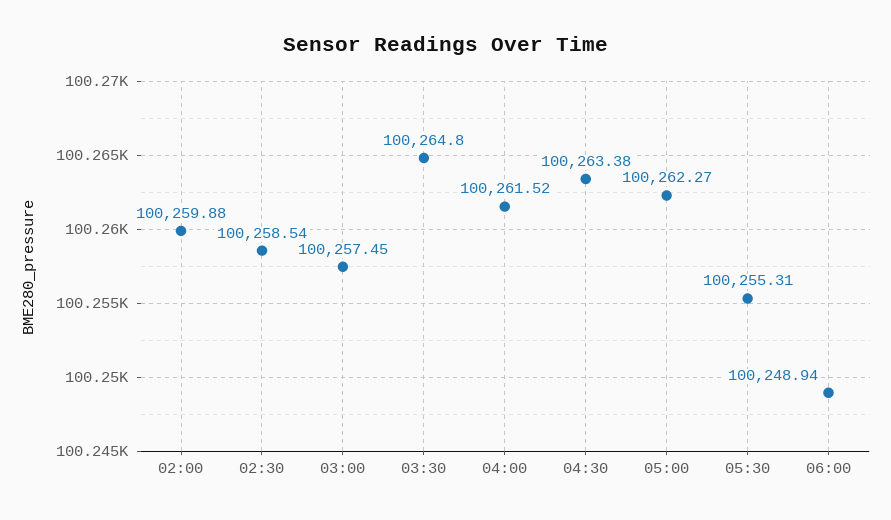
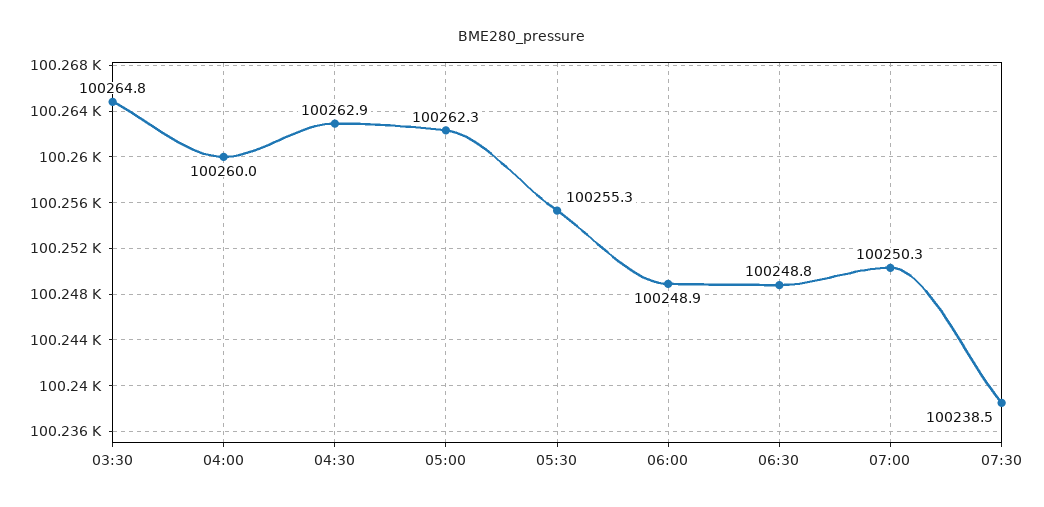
02:00: 100259.88 -> none
02:30: 100258.54 -> none
03:00: 100257.45 -> none
04:00: 100261.52 -> 100260
04:30: 100263.38 -> 100262.9
06:30: none -> 100248.8
07:00: none -> 100250.3
07:30: none -> 100238.5

